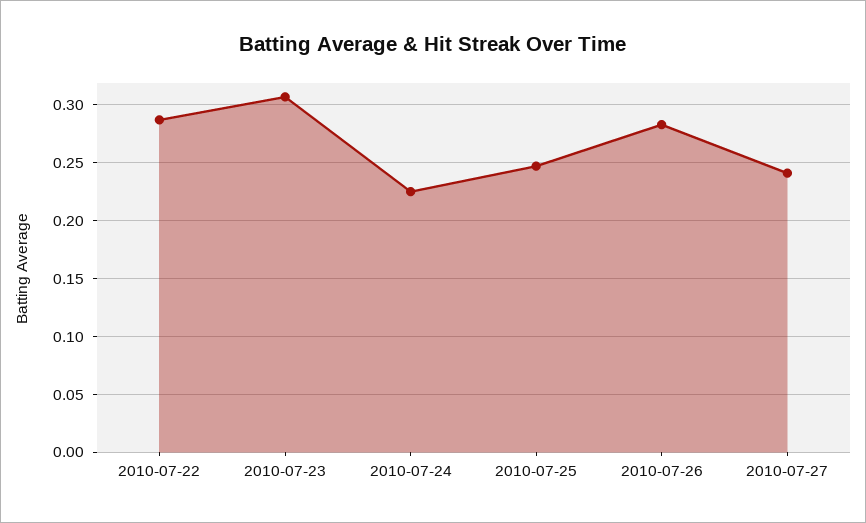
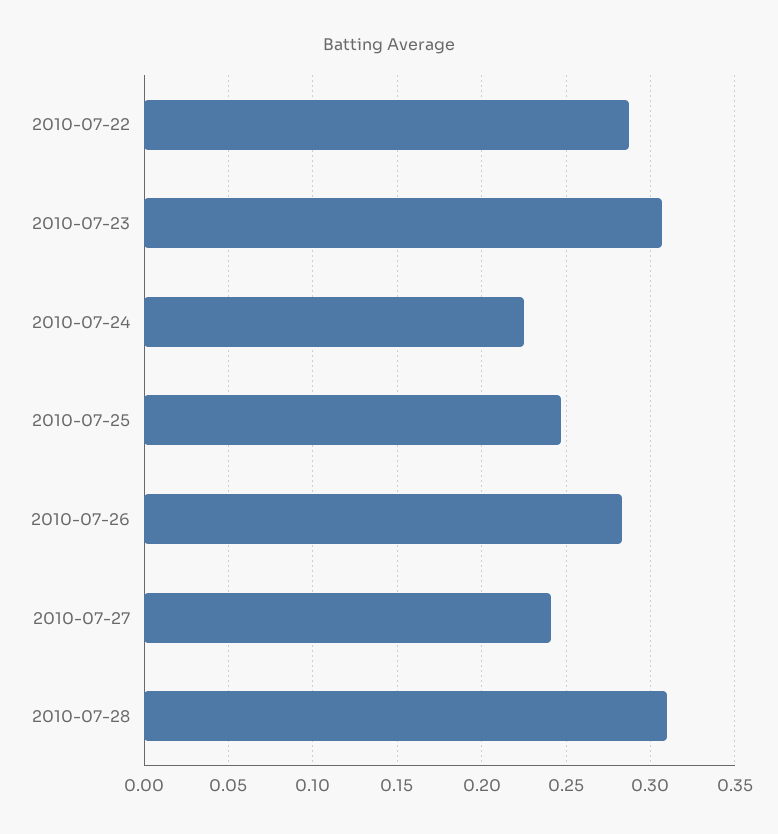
2010-07-28: none -> 0.31

